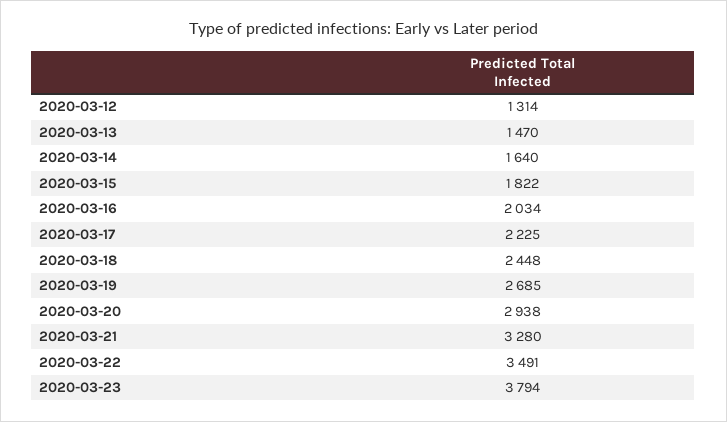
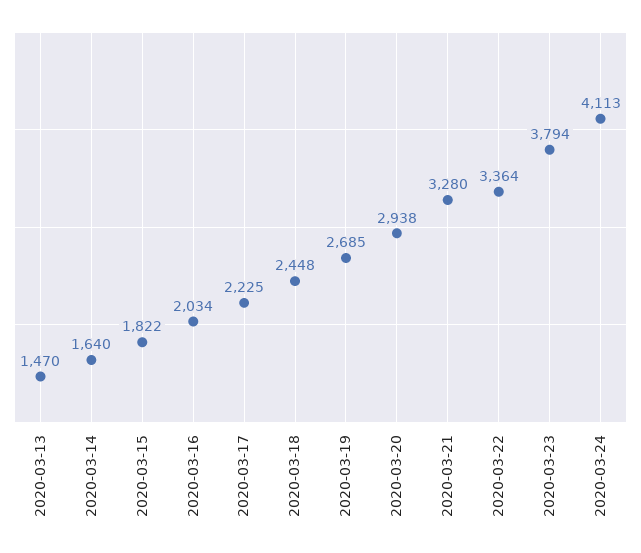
2020-03-12: 1314 -> none
2020-03-22: 3491 -> 3364
2020-03-24: none -> 4113

